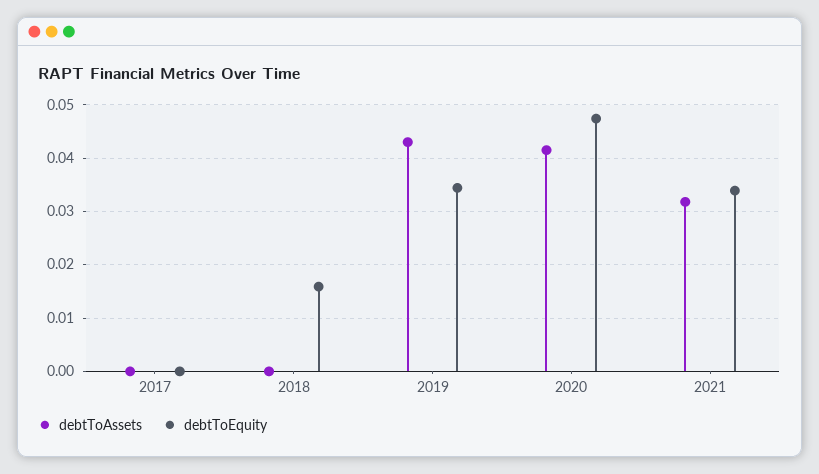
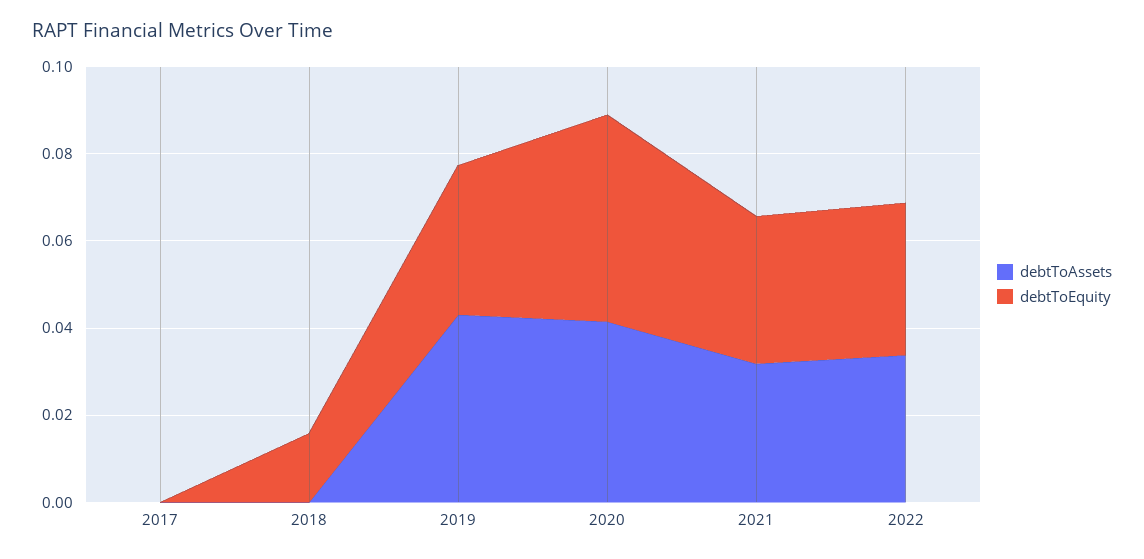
debtToAssets, 2022: none -> 0.035
debtToEquity, 2022: none -> 0.035

